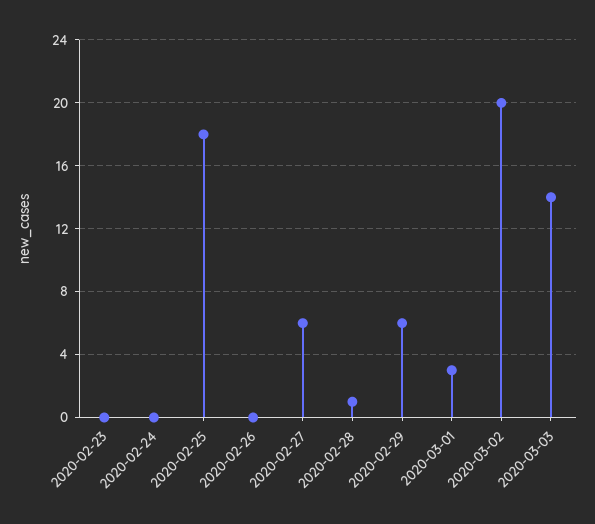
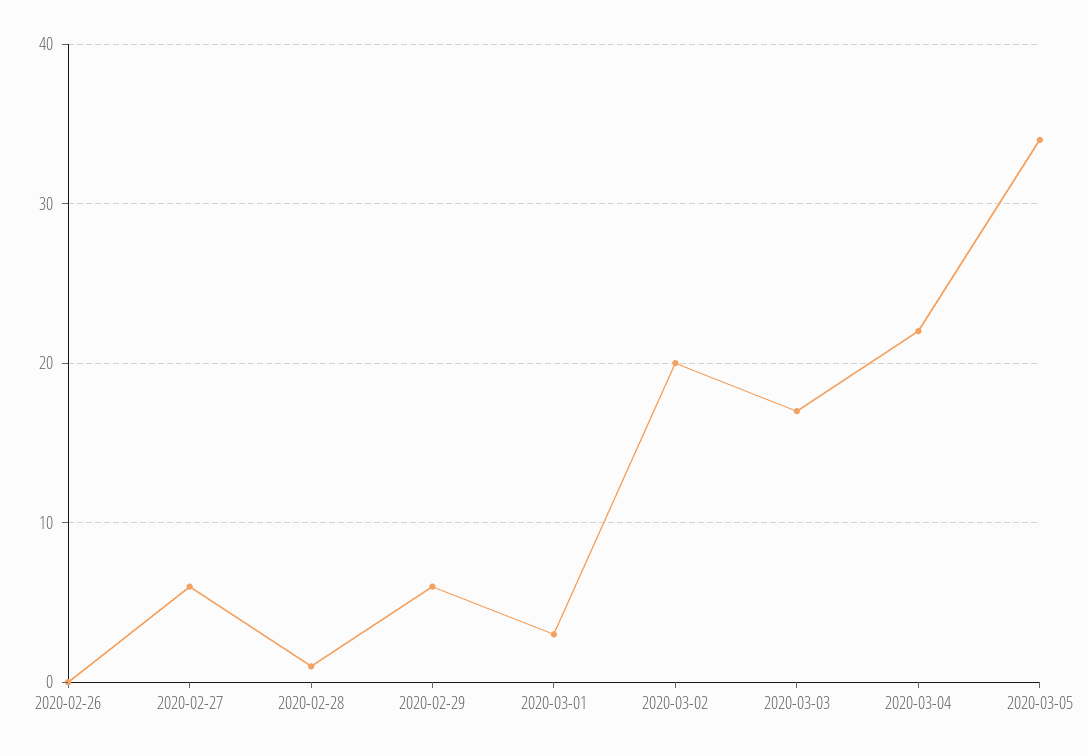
2020-02-23: 0 -> none
2020-02-24: 0 -> none
2020-02-25: 18 -> none
2020-03-03: 14 -> 17
2020-03-04: none -> 22
2020-03-05: none -> 34

